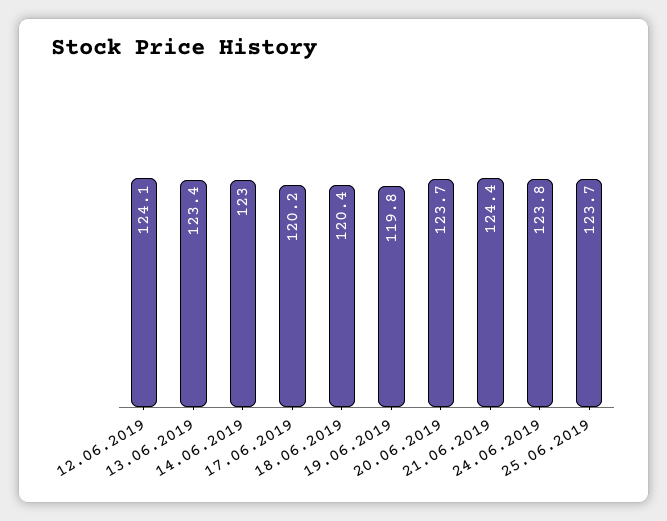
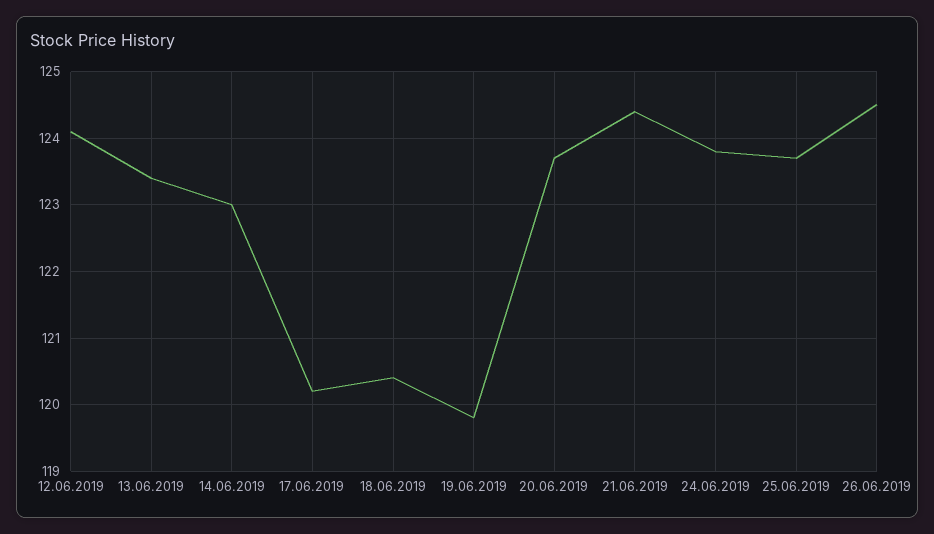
26.06.2019: none -> 124.5

